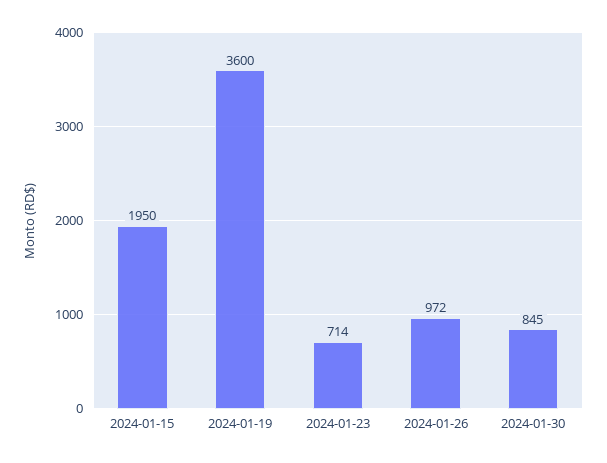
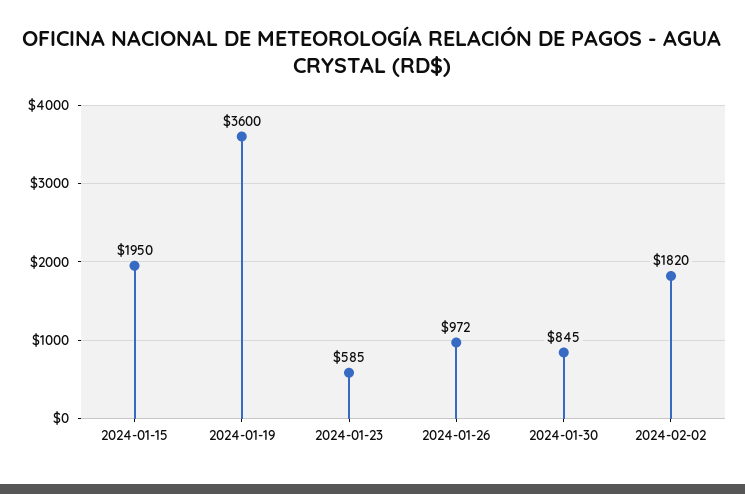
2024-01-23: 714 -> 585
2024-02-02: none -> 1820

